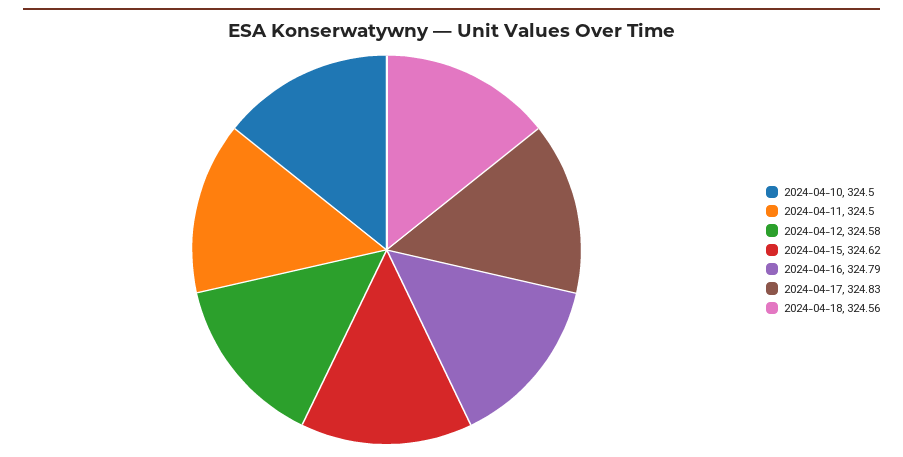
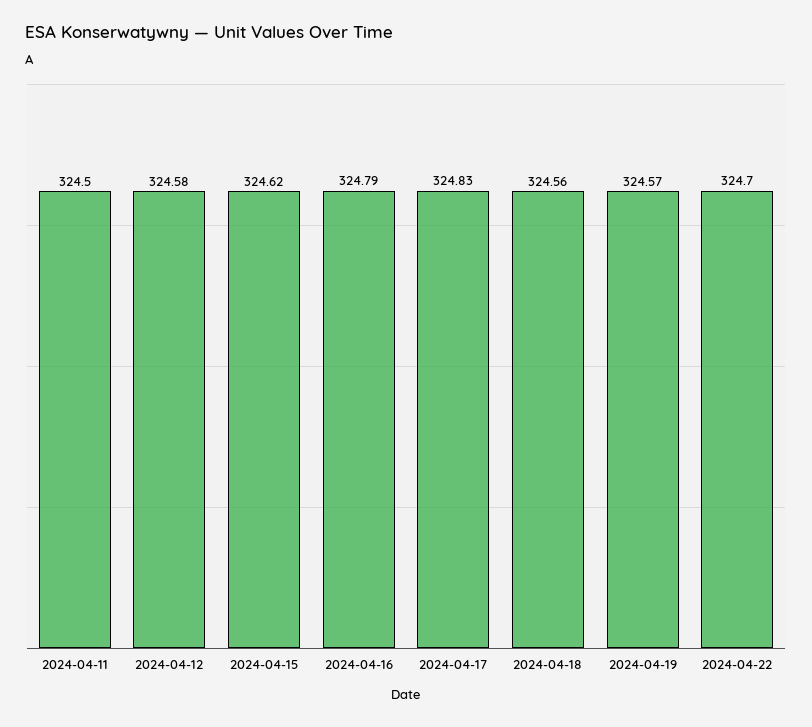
2024-04-10: 324.5 -> none
2024-04-19: none -> 324.57
2024-04-22: none -> 324.7

